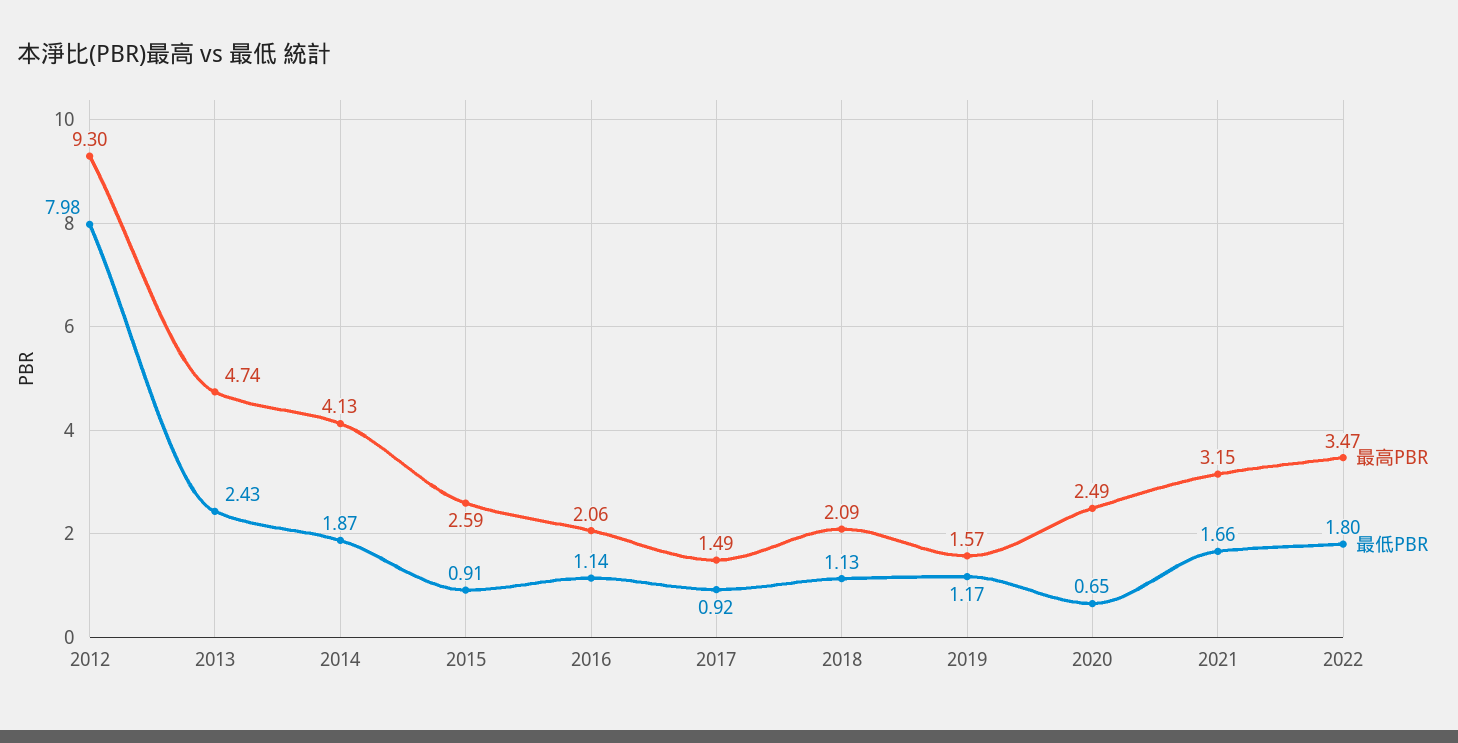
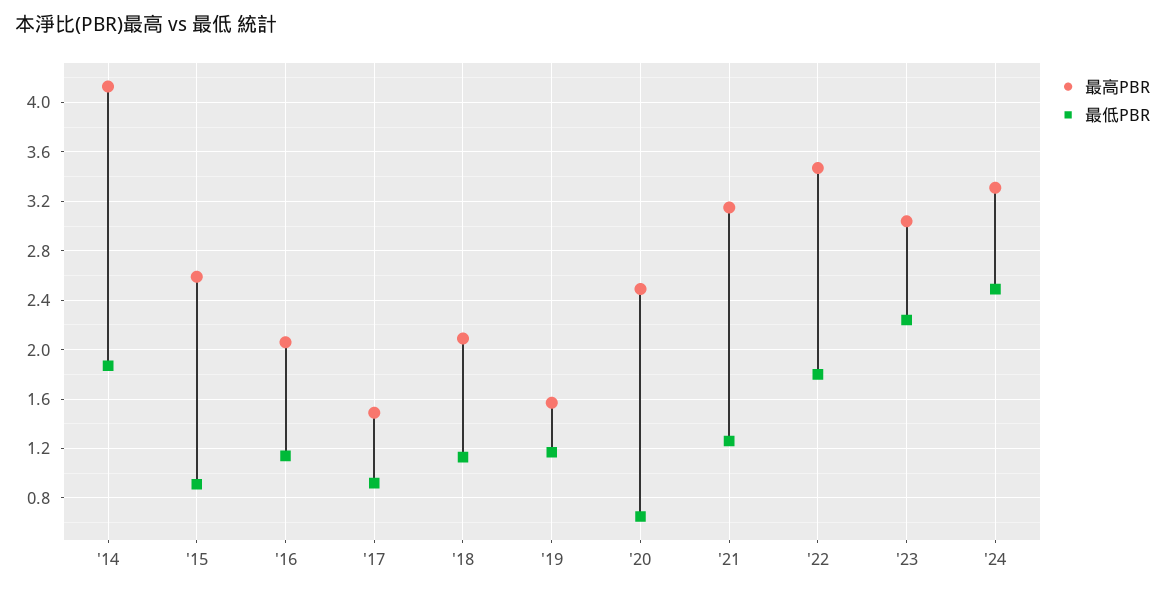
最高PBR, 2012: 9.3 -> none
最低PBR, 2012: 7.98 -> none
最高PBR, 2013: 4.74 -> none
最低PBR, 2013: 2.43 -> none
最低PBR, 2021: 1.66 -> 1.25
最高PBR, '23: none -> 3.05
最低PBR, '23: none -> 2.25
最高PBR, '24: none -> 3.3
最低PBR, '24: none -> 2.5

